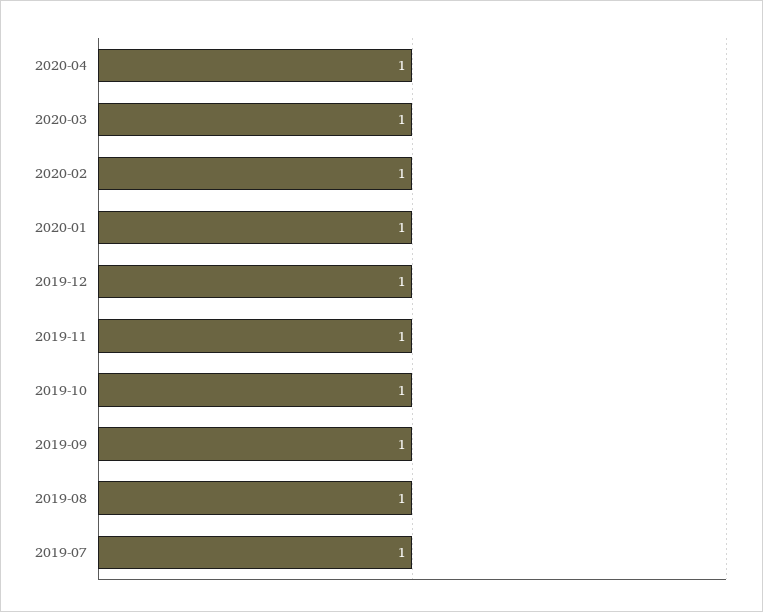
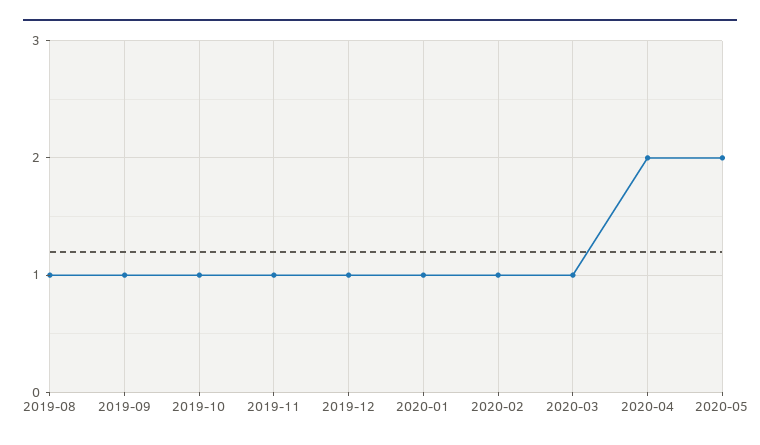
2020-04: 1 -> 2
2019-07: 1 -> none
2020-05: none -> 2

